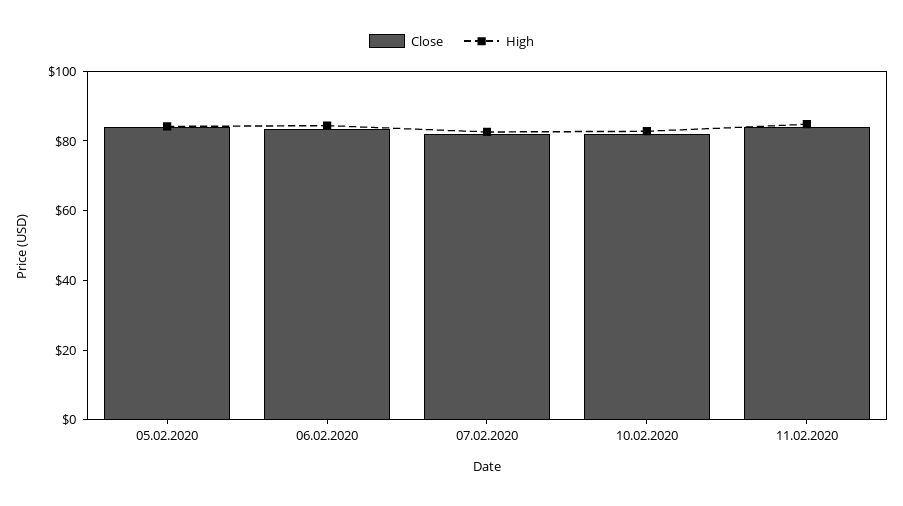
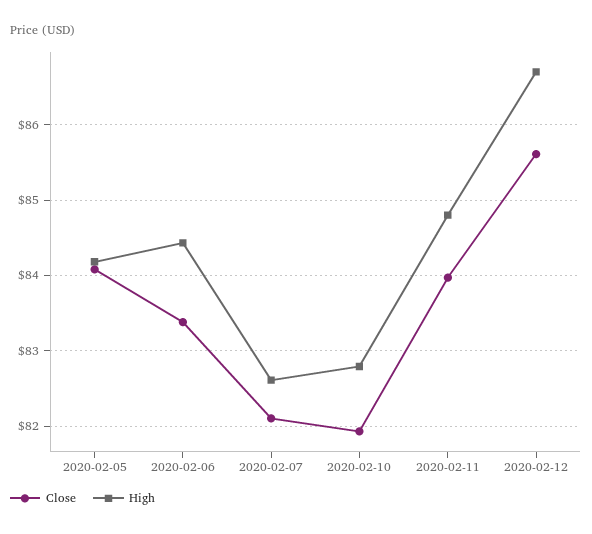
Close, 2020-02-12: none -> 85.6
High, 2020-02-12: none -> 86.7

